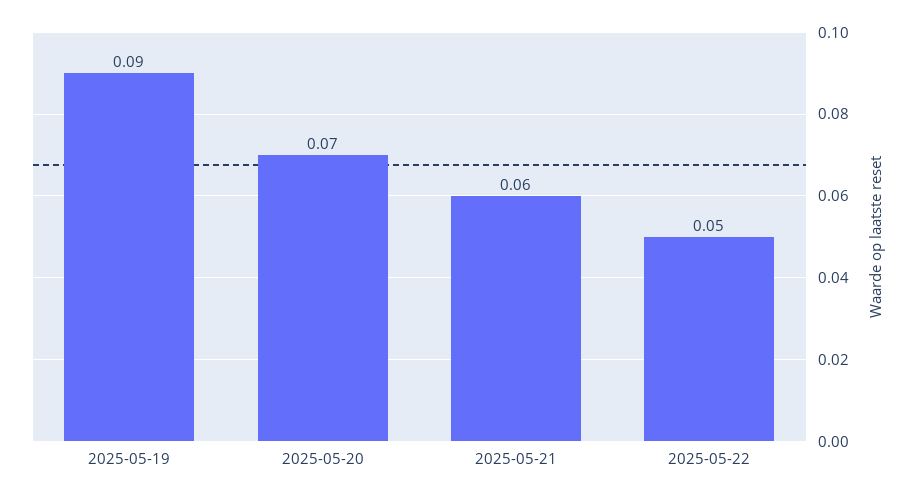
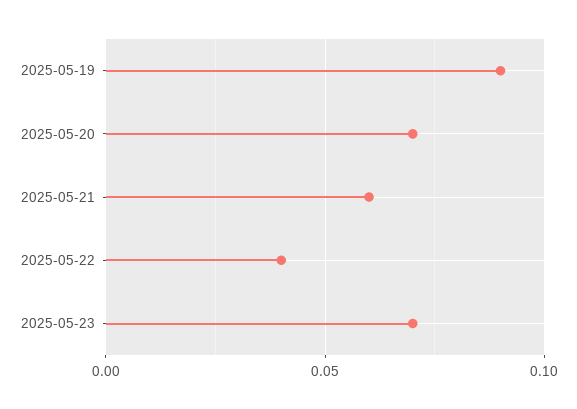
2025-05-22: 0.05 -> 0.04
2025-05-23: none -> 0.07

